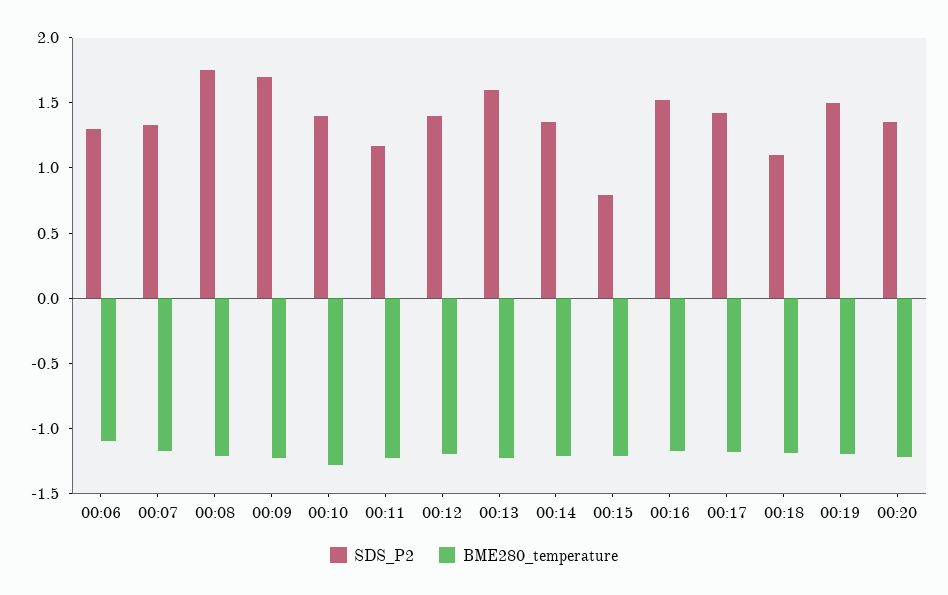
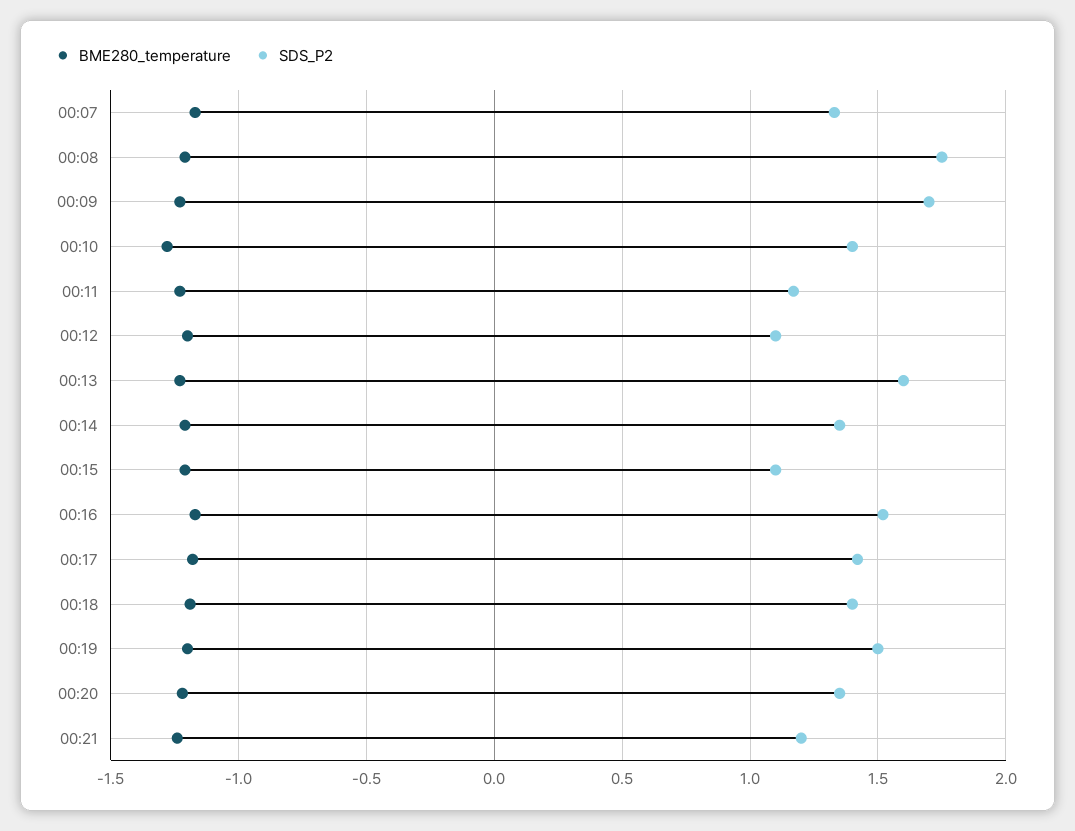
SDS_P2, 00:06: 1.3 -> none
BME280_temperature, 00:06: -1.1 -> none
SDS_P2, 00:12: 1.4 -> 1.1
SDS_P2, 00:15: 0.8 -> 1.1
SDS_P2, 00:18: 1.1 -> 1.4
BME280_temperature, 00:21: none -> -1.25
SDS_P2, 00:21: none -> 1.2

